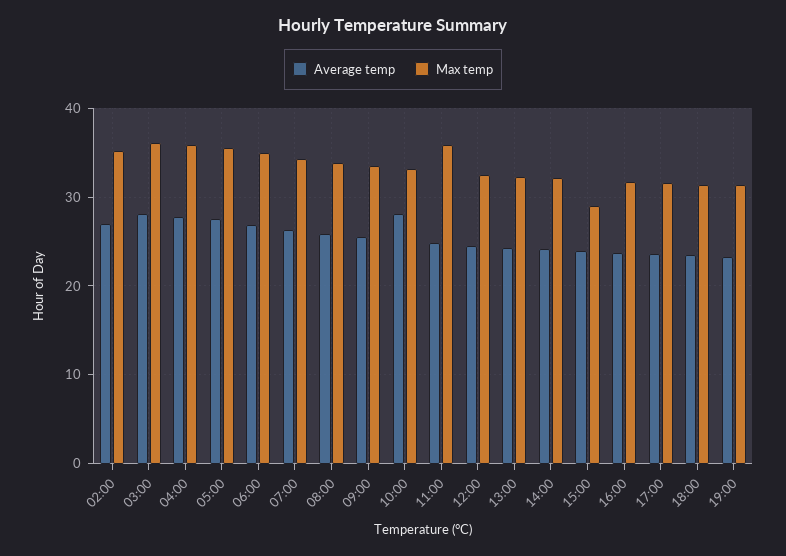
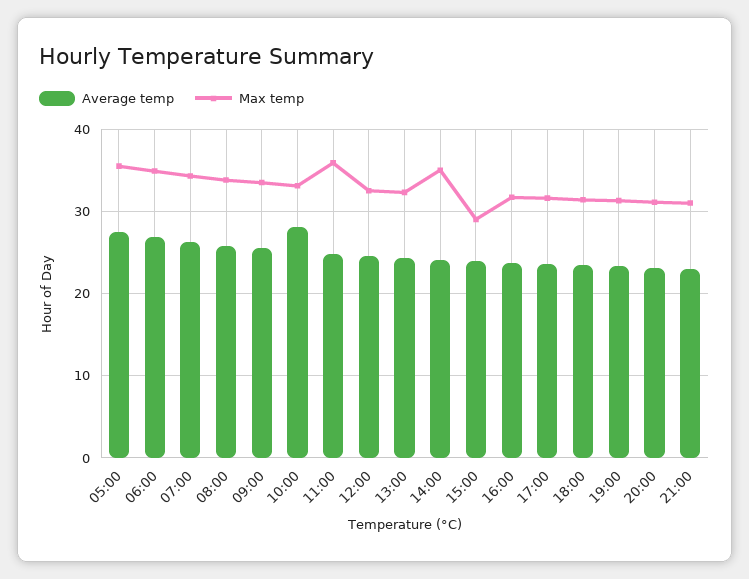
Average temp, 02:00: 27 -> none
Max temp, 02:00: 35 -> none
Average temp, 03:00: 28 -> none
Max temp, 03:00: 36 -> none
Average temp, 04:00: 28 -> none
Max temp, 04:00: 36 -> none
Max temp, 14:00: 32 -> 35
Average temp, 20:00: none -> 23
Max temp, 20:00: none -> 31
Average temp, 21:00: none -> 23
Max temp, 21:00: none -> 31

